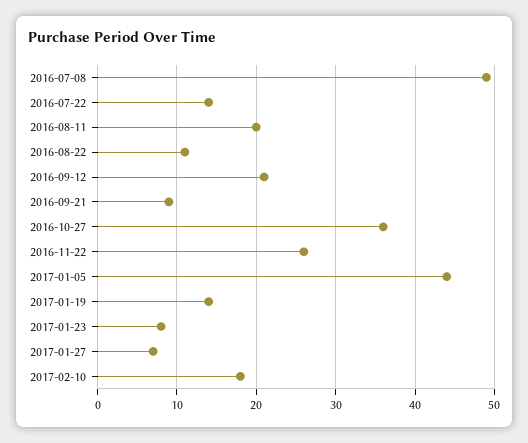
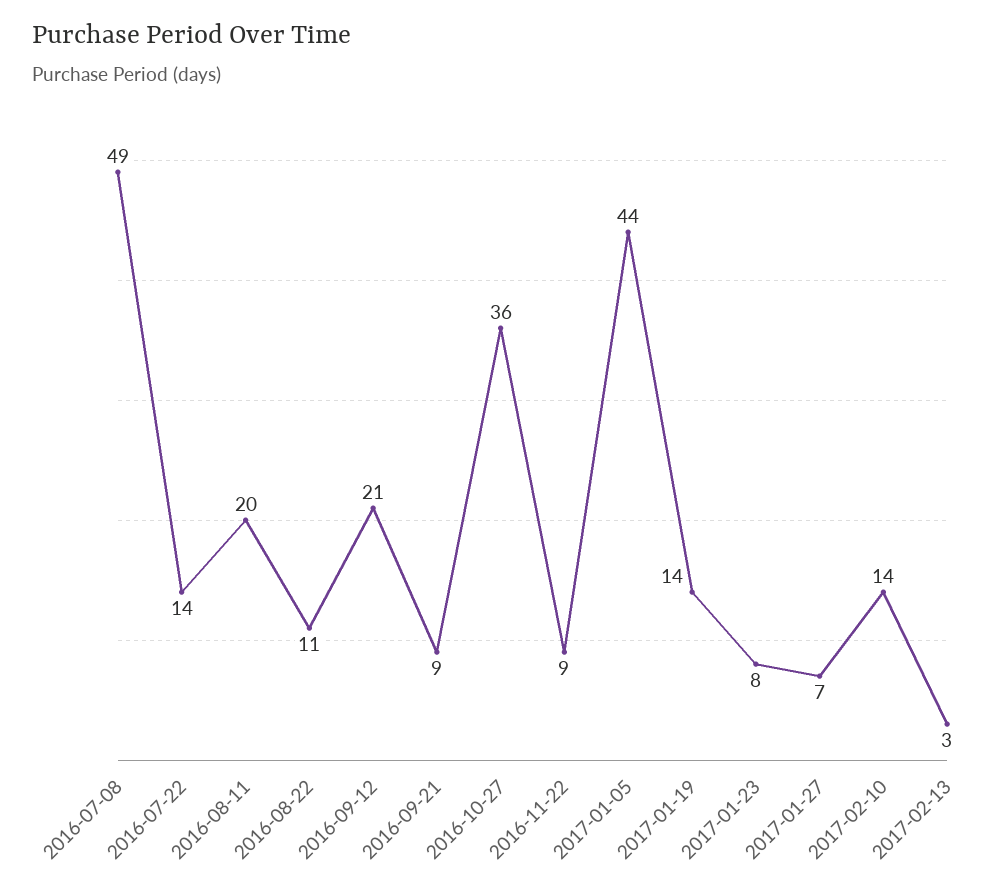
2016-11-22: 26 -> 9
2017-02-10: 18 -> 14
2017-02-13: none -> 3

